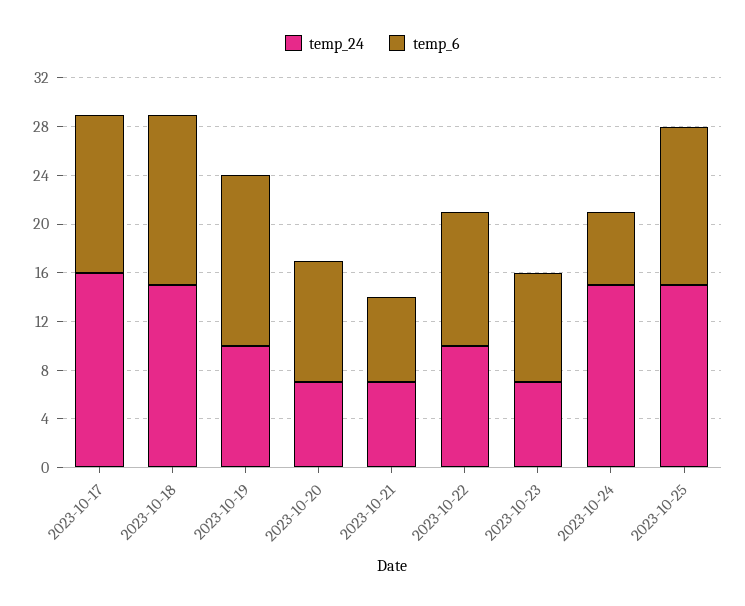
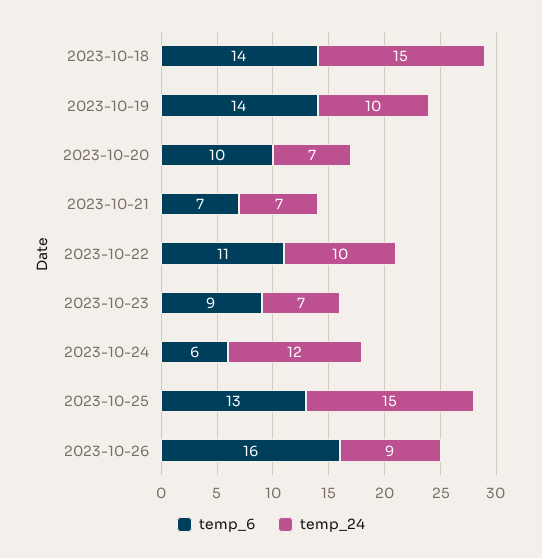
temp_24, 2023-10-17: 16 -> none
temp_6, 2023-10-17: 13 -> none
temp_24, 2023-10-24: 15 -> 12
temp_6, 2023-10-26: none -> 16
temp_24, 2023-10-26: none -> 9

